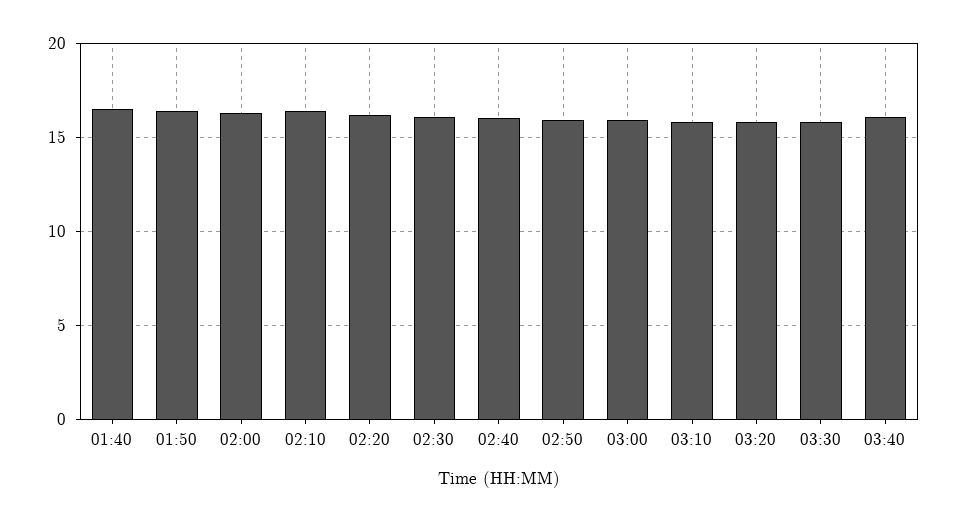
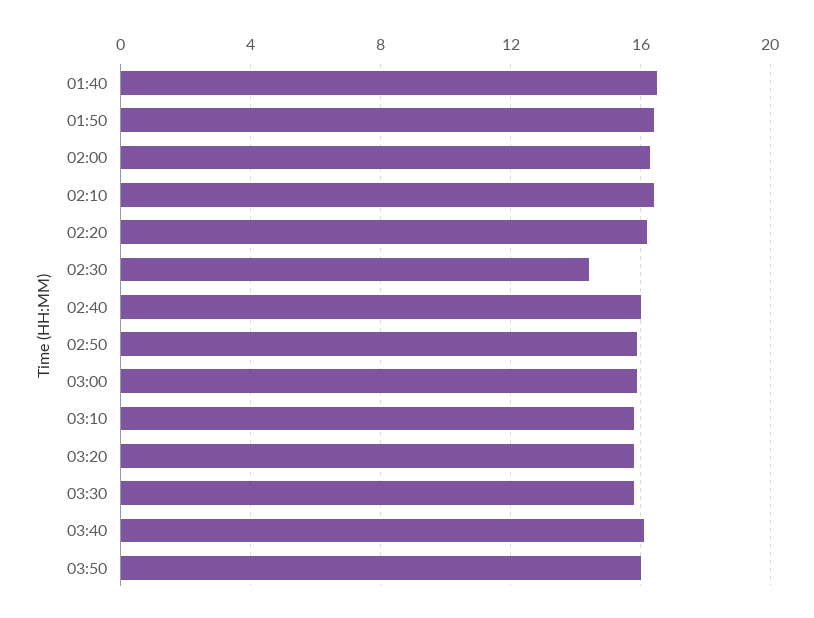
02:30: 16 -> 14.5
03:50: none -> 16

